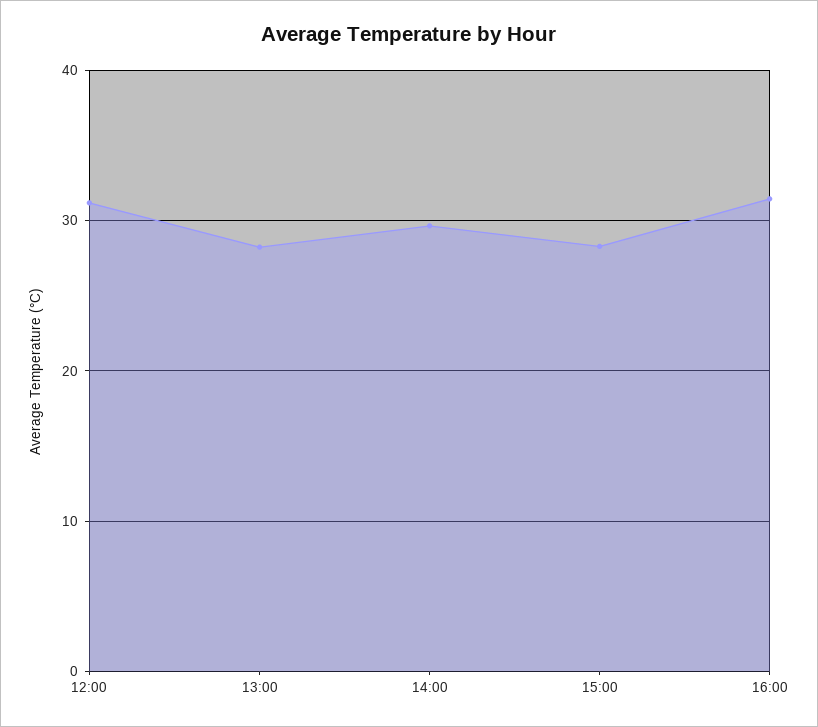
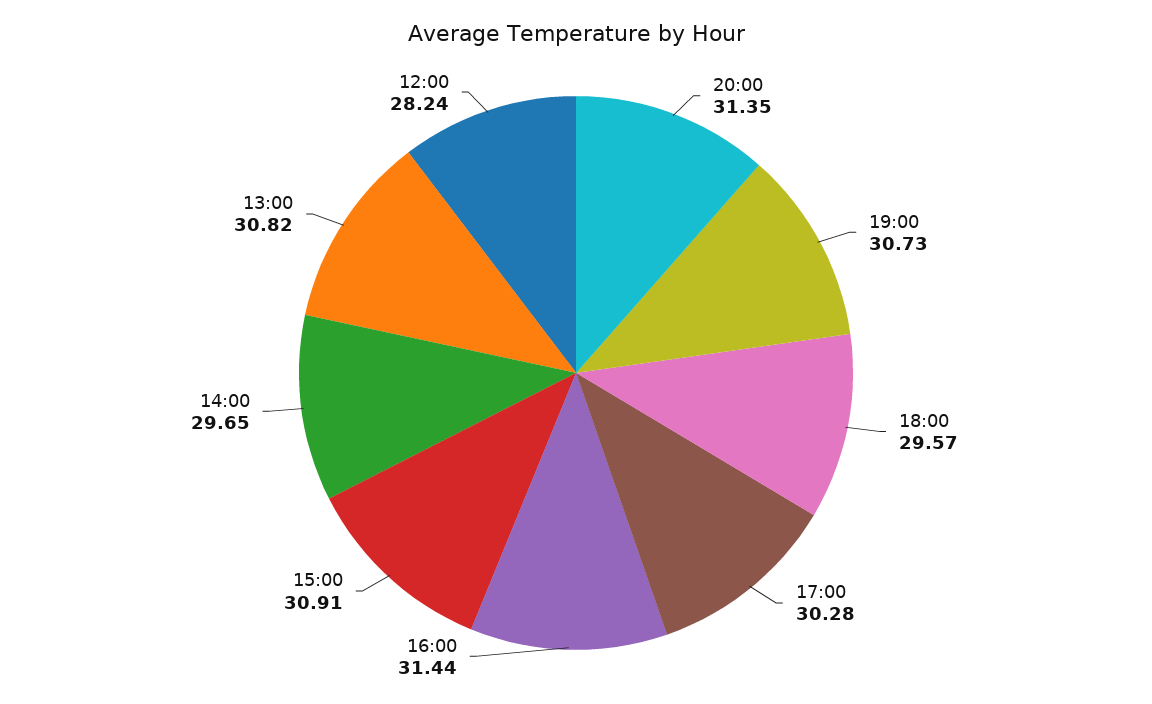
12:00: 31 -> 28.24
13:00: 28 -> 30.82
15:00: 28 -> 30.91
20:00: none -> 31.35
19:00: none -> 30.73
18:00: none -> 29.57
17:00: none -> 30.28

